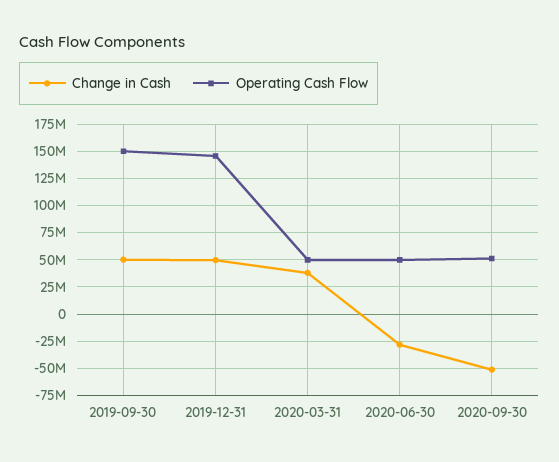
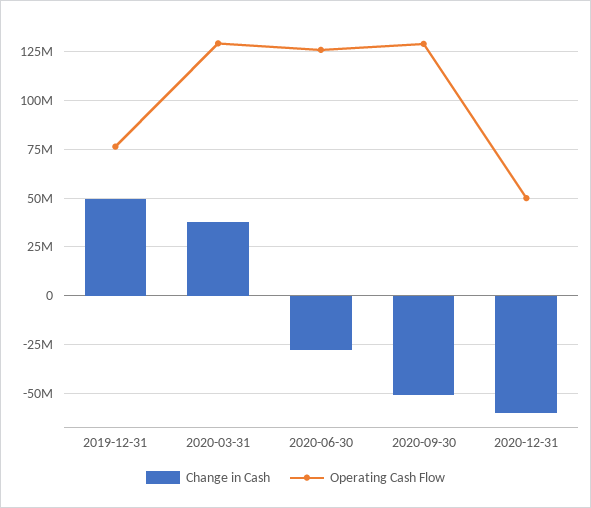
Change in Cash, 2019-09-30: 50000000 -> none
Operating Cash Flow, 2019-09-30: 150000000 -> none
Operating Cash Flow, 2019-12-31: 150000000 -> 75000000
Operating Cash Flow, 2020-03-31: 50000000 -> 130000000
Operating Cash Flow, 2020-06-30: 50000000 -> 125000000
Operating Cash Flow, 2020-09-30: 50000000 -> 130000000
Change in Cash, 2020-12-31: none -> -60000000
Operating Cash Flow, 2020-12-31: none -> 50000000

